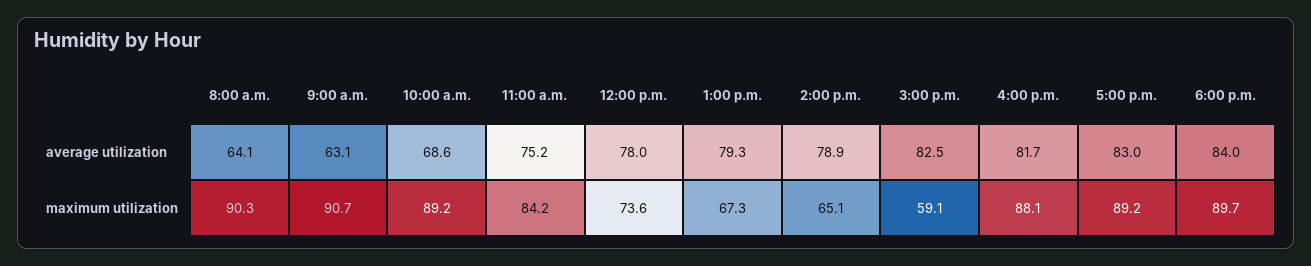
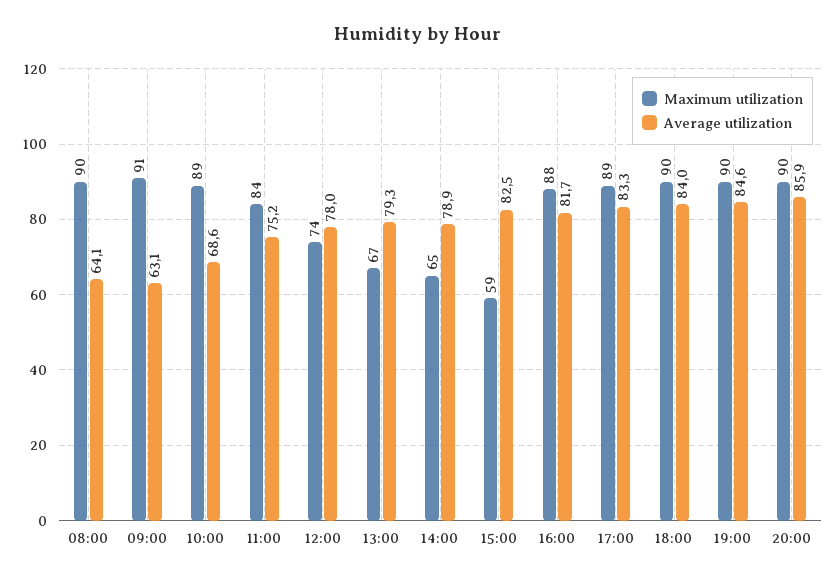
average utilization, 5:00 p.m.: 83 -> 83.3
maximum utilization, 19:00: none -> 90
average utilization, 19:00: none -> 84.6
maximum utilization, 20:00: none -> 90
average utilization, 20:00: none -> 85.9

